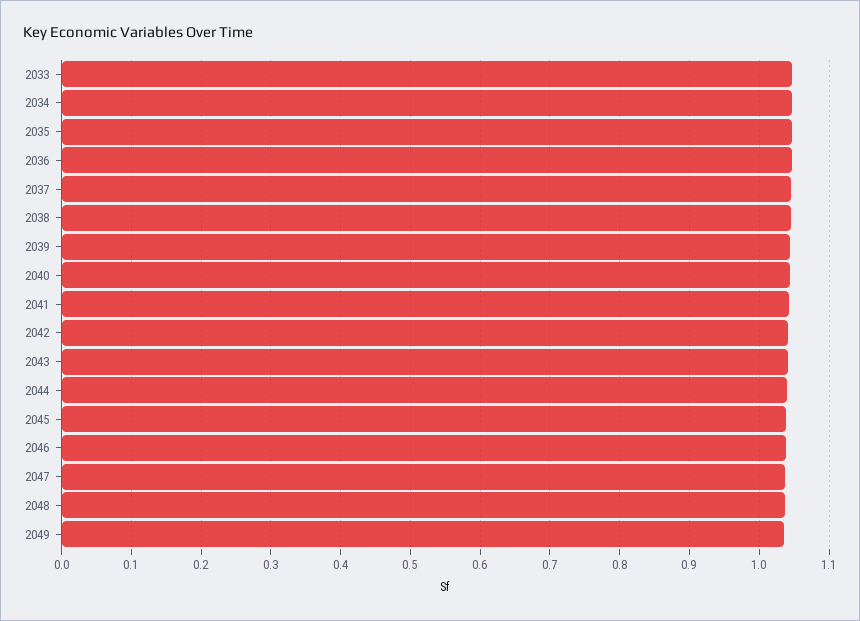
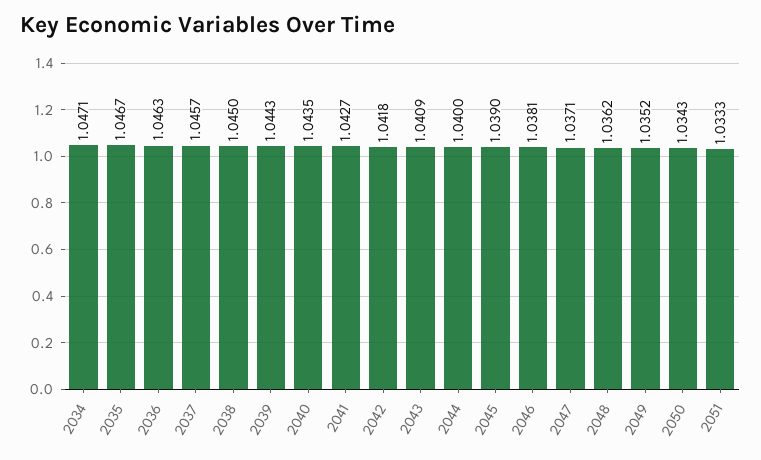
2033: 1.05 -> none
2050: none -> 1.0343
2051: none -> 1.0333

